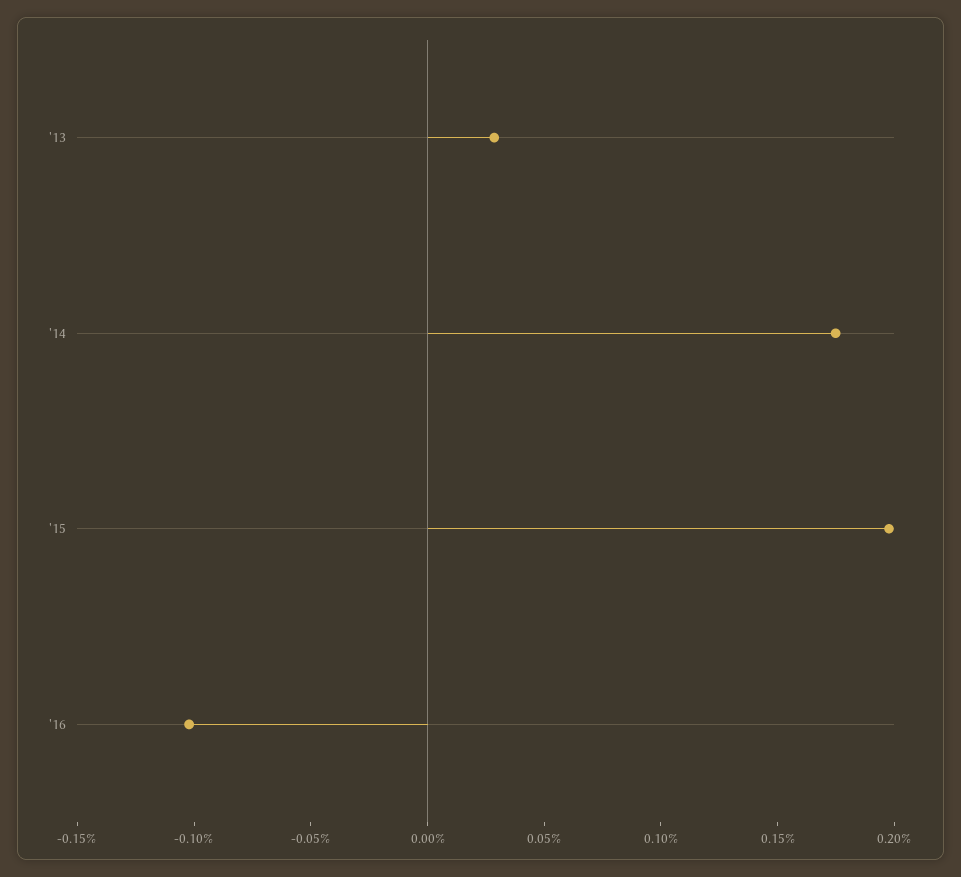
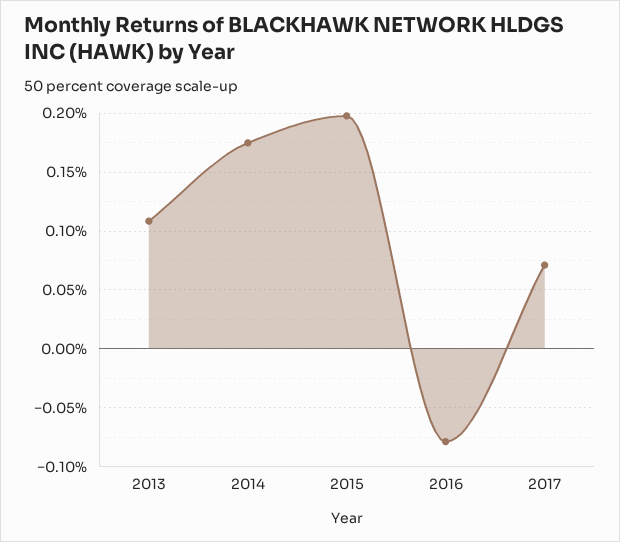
'13: 0.03 -> 0.11
'16: -0.1 -> -0.08
2017: none -> 0.07

